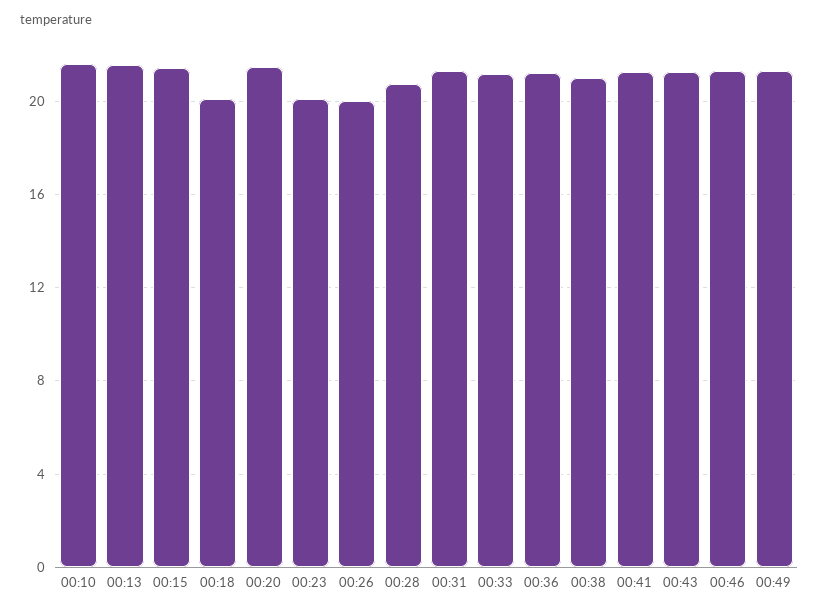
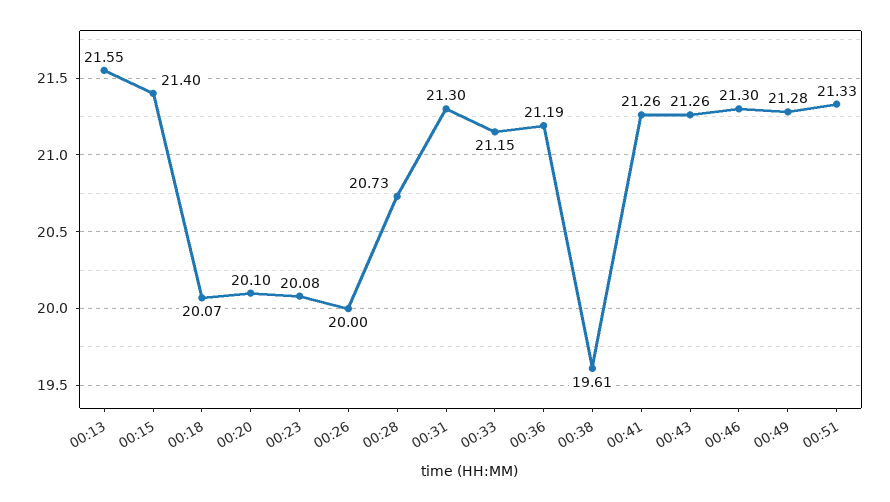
00:10: 21.5 -> none
00:20: 21.5 -> 20.1
00:38: 21 -> 19.61
00:51: none -> 21.33

